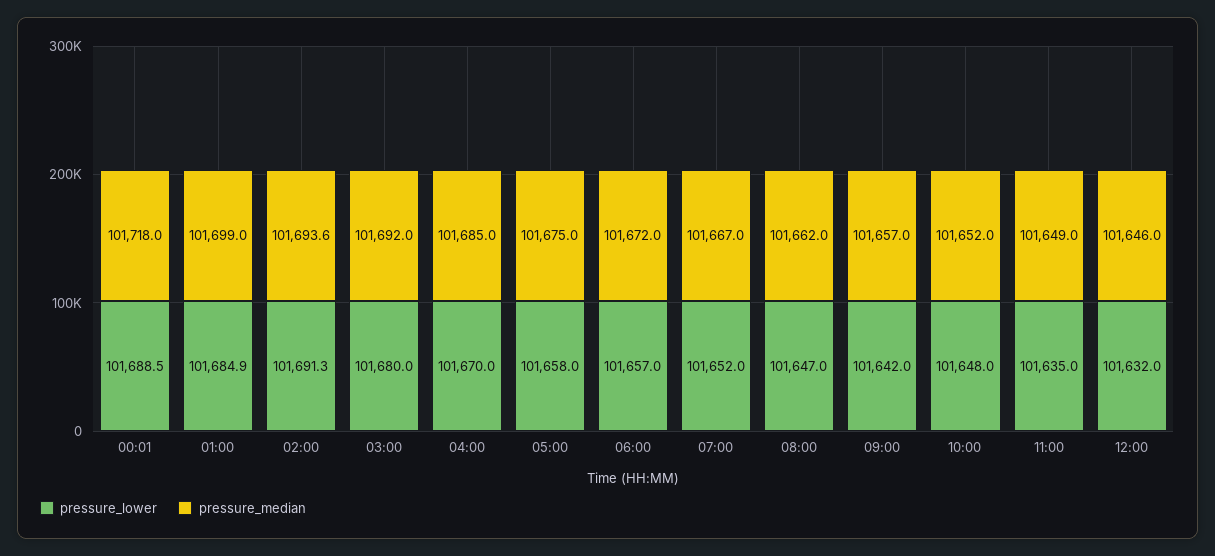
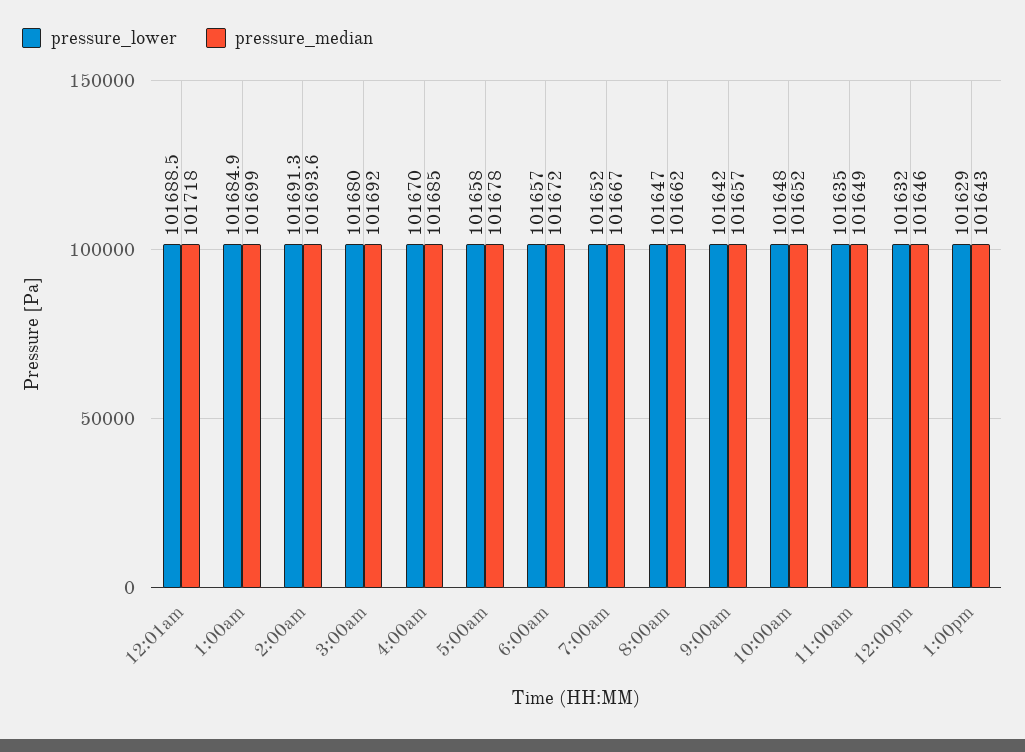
pressure_median, 05:00: 101675 -> 101678
pressure_lower, 1:00pm: none -> 101629
pressure_median, 1:00pm: none -> 101643

